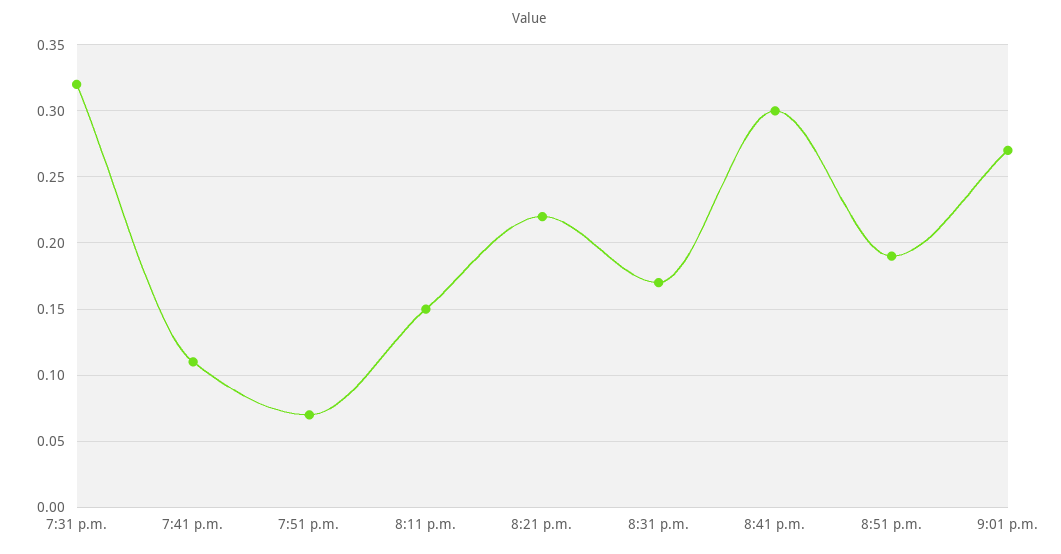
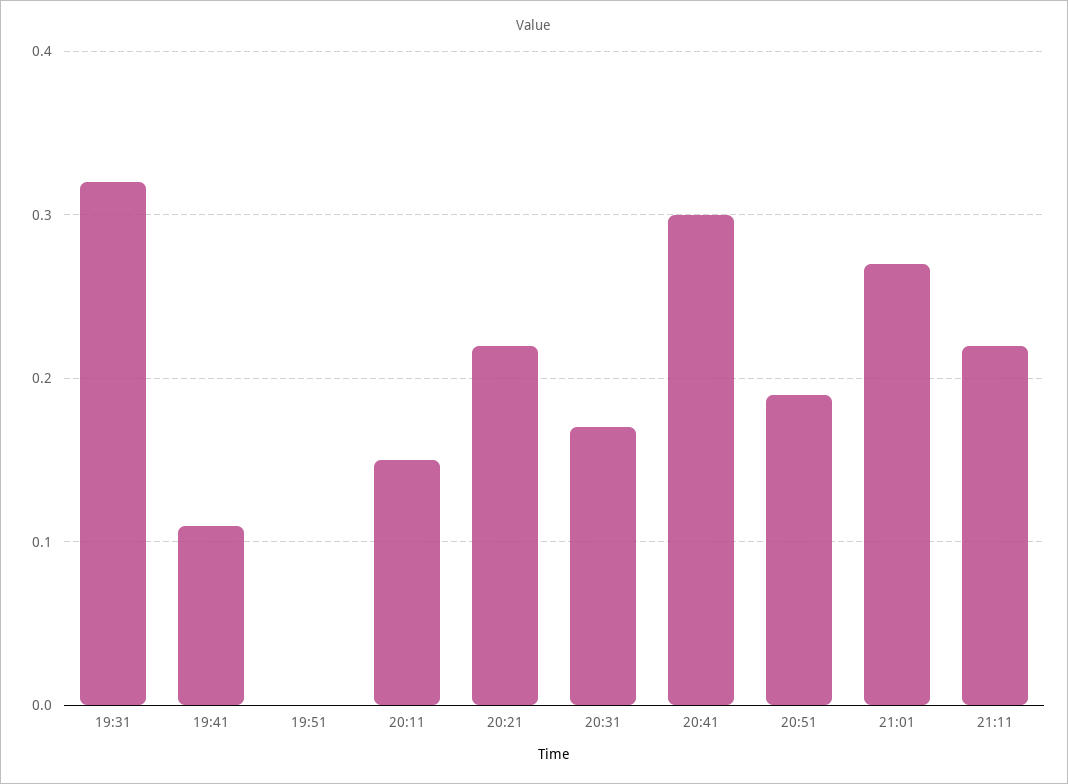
7:51 p.m.: 0.07 -> 0
21:11: none -> 0.22

